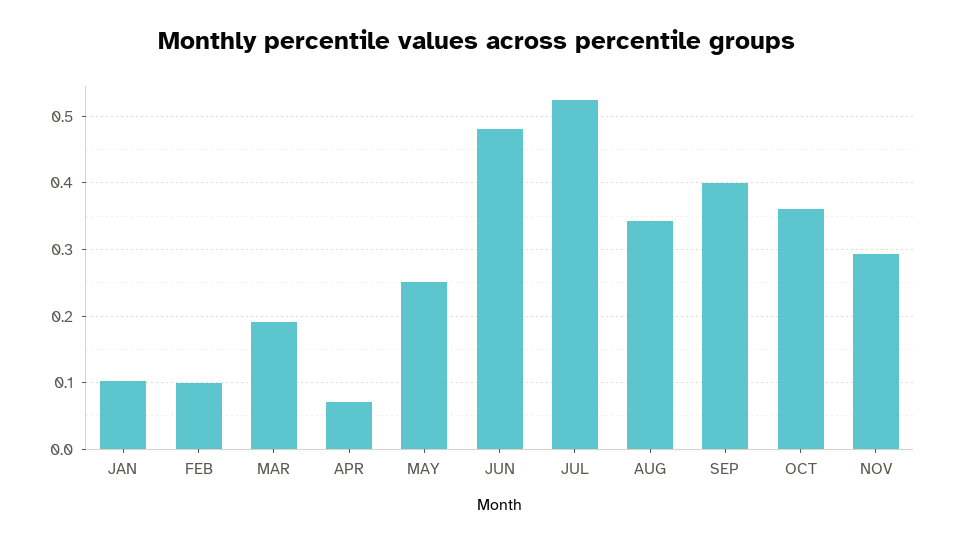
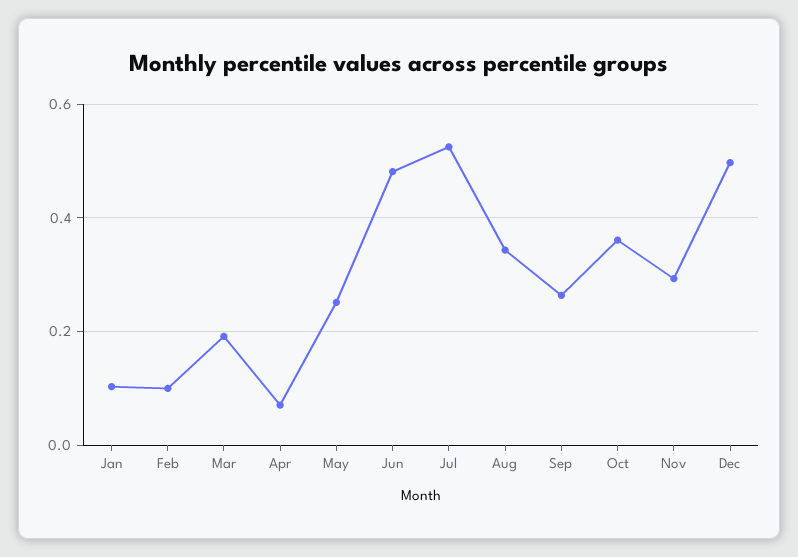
SEP: 0.4 -> 0.26
Dec: none -> 0.5

